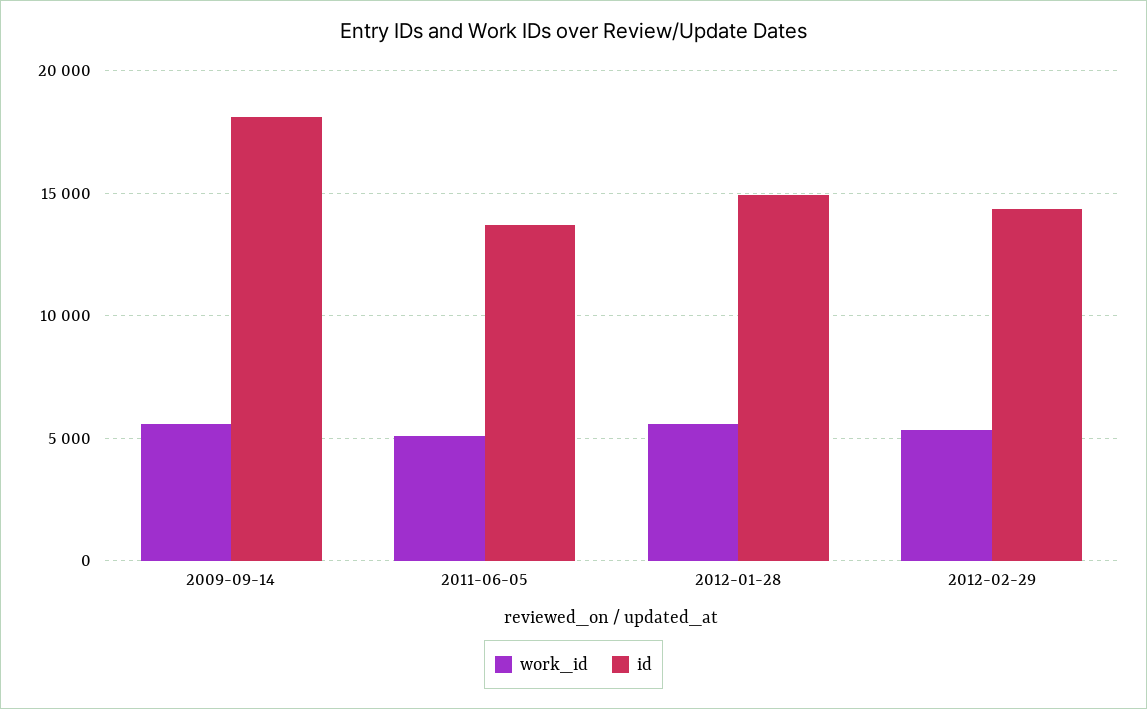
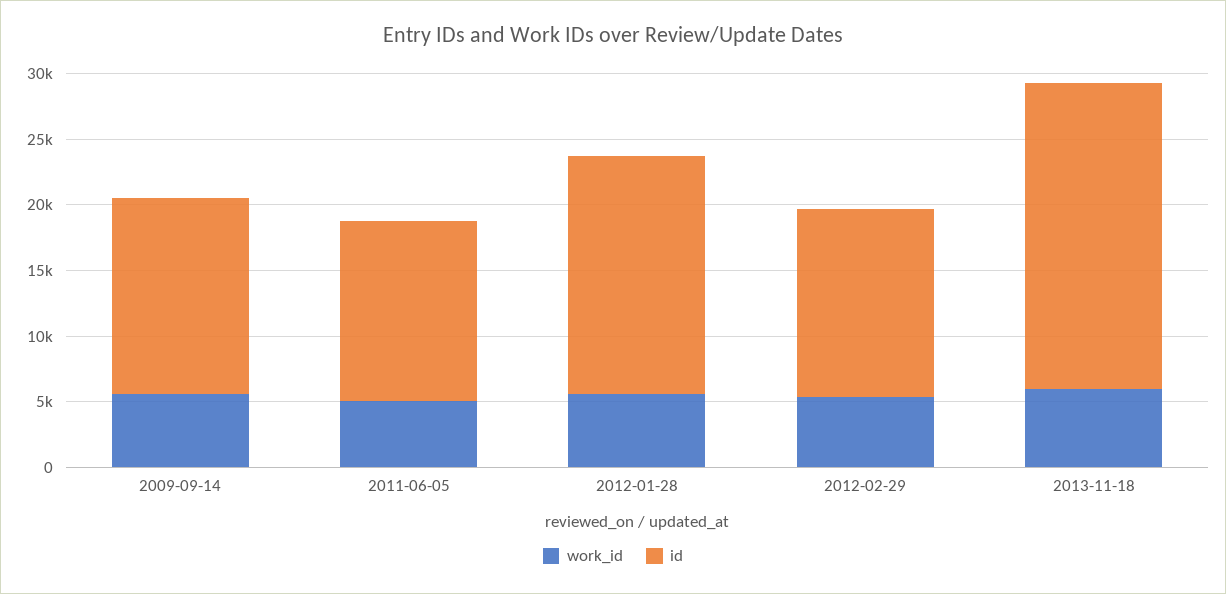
id, 2009-09-14: 18000 -> 15000
id, 2012-01-28: 15000 -> 18000
work_id, 2013-11-18: none -> 6000
id, 2013-11-18: none -> 23000

